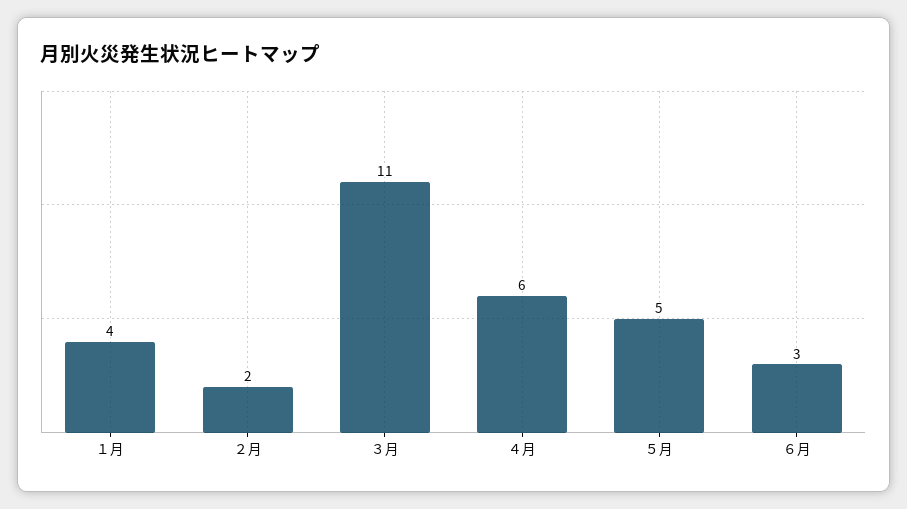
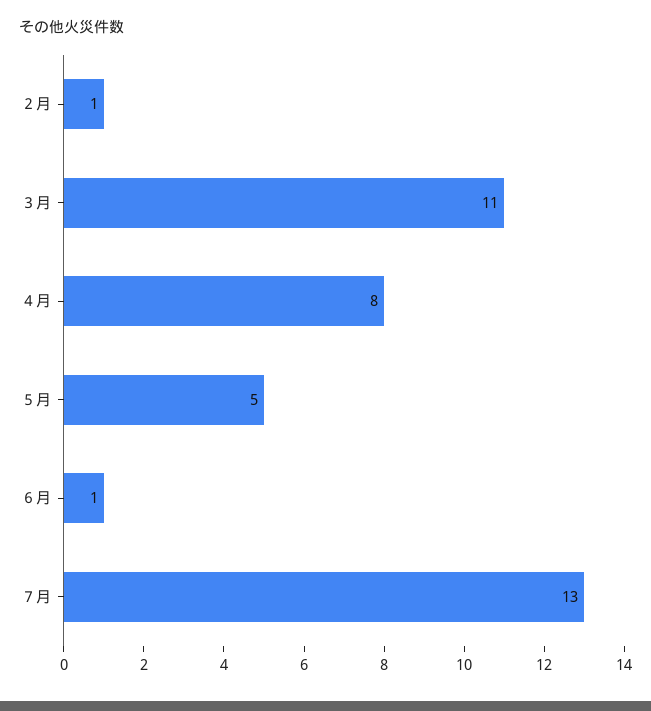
１月: 4 -> none
２月: 2 -> 1
４月: 6 -> 8
６月: 3 -> 1
７月: none -> 13

